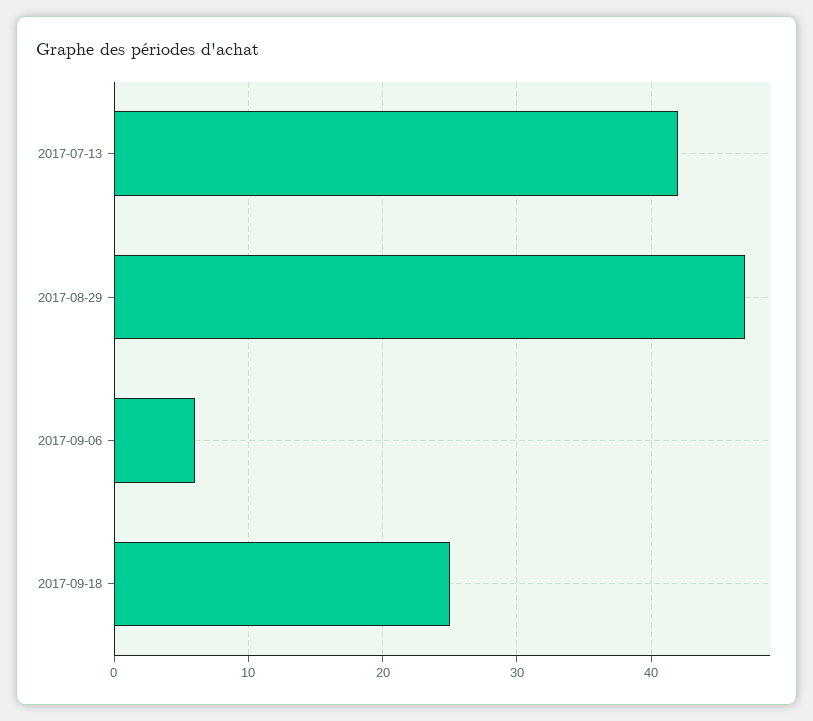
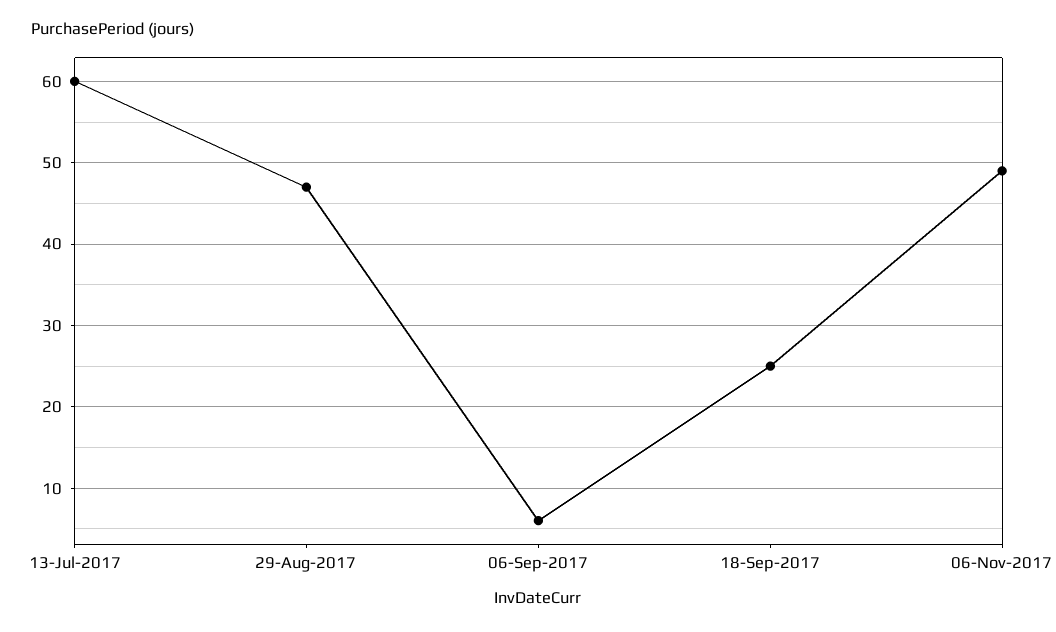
2017-07-13: 42 -> 60
06-Nov-2017: none -> 49

